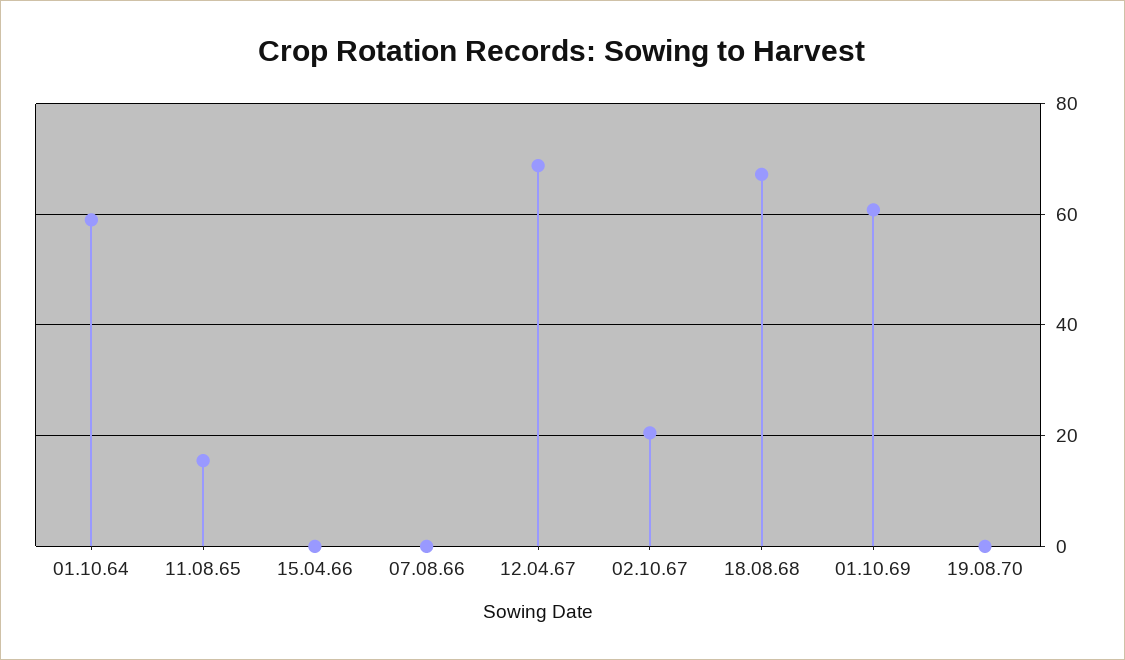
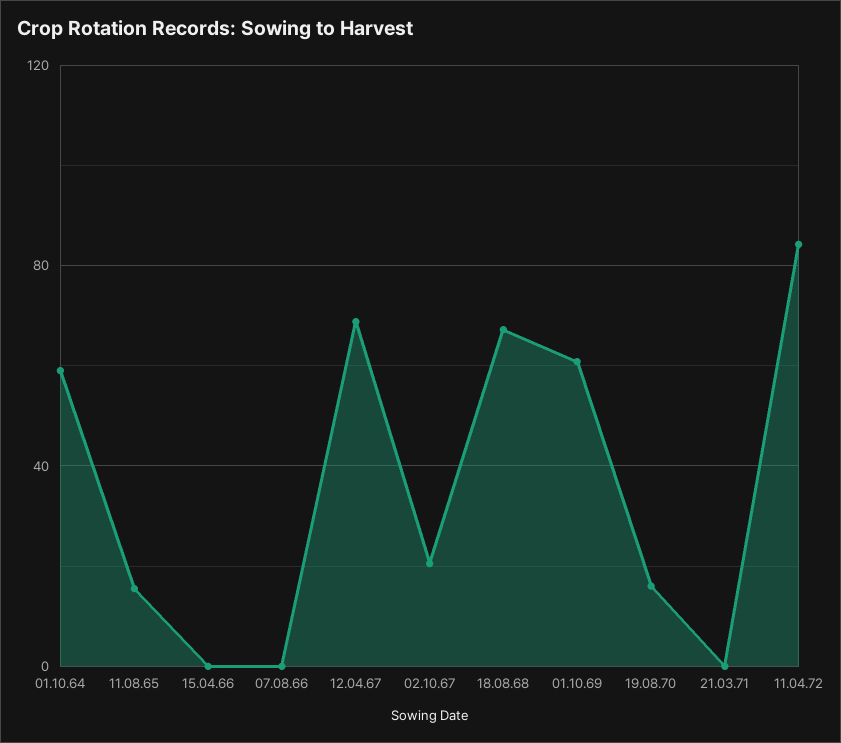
19.08.70: 0 -> 15
21.03.71: none -> 0
11.04.72: none -> 85

